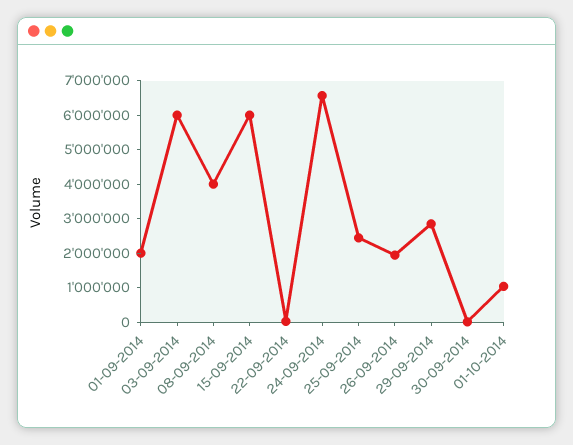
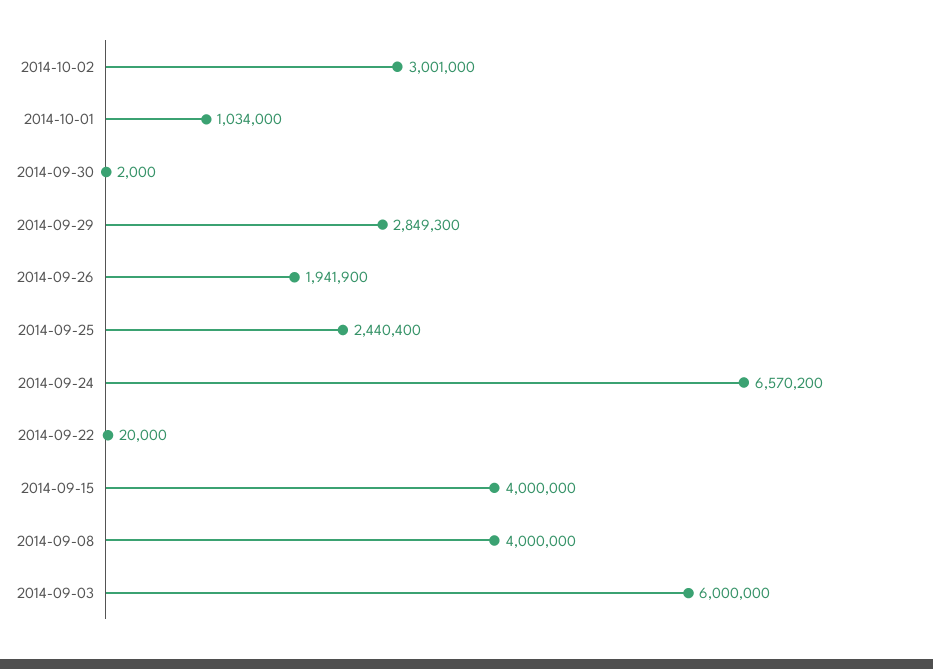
01-09-2014: 2000000 -> none
15-09-2014: 6000000 -> 4000000
2014-10-02: none -> 3001000

